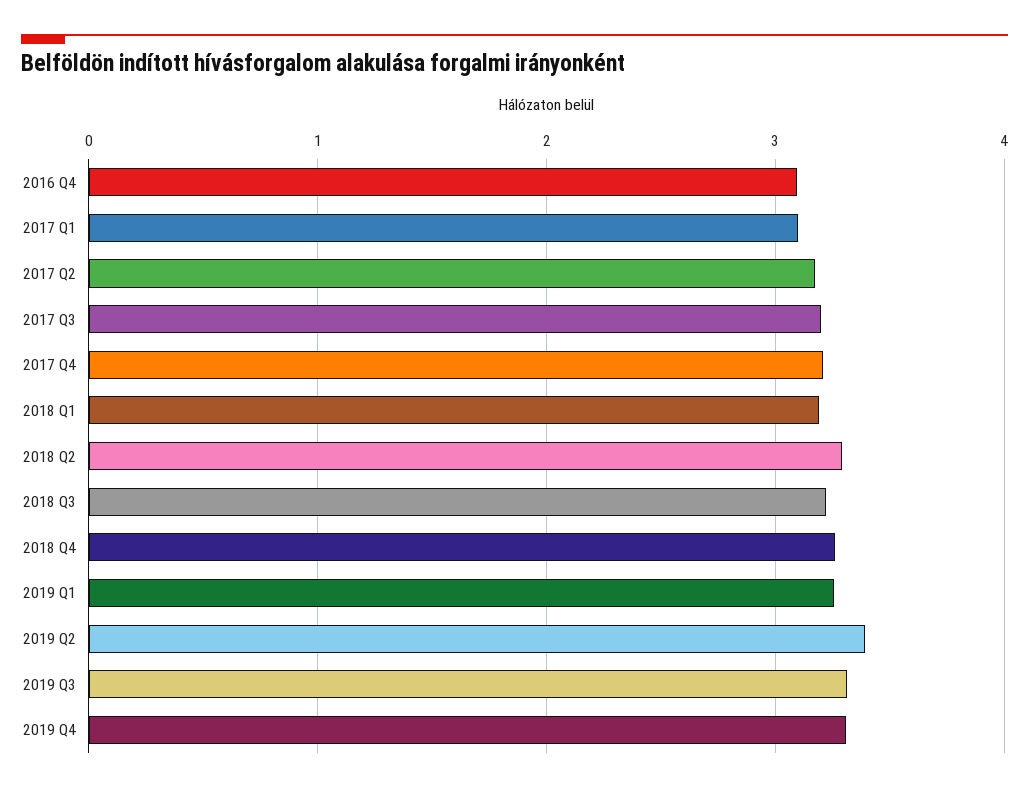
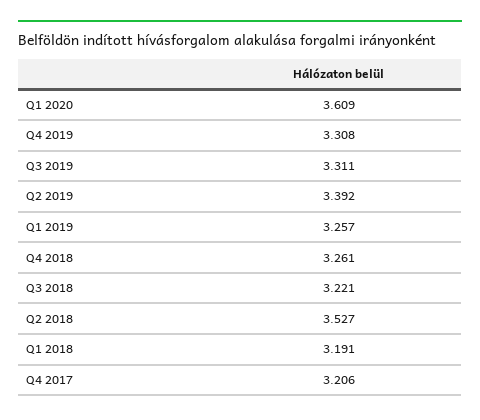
2016 Q4: 3.1 -> none
2017 Q1: 3.1 -> none
2017 Q2: 3.2 -> none
2017 Q3: 3.2 -> none
2018 Q2: 3.3 -> 3.527
Q1 2020: none -> 3.609

